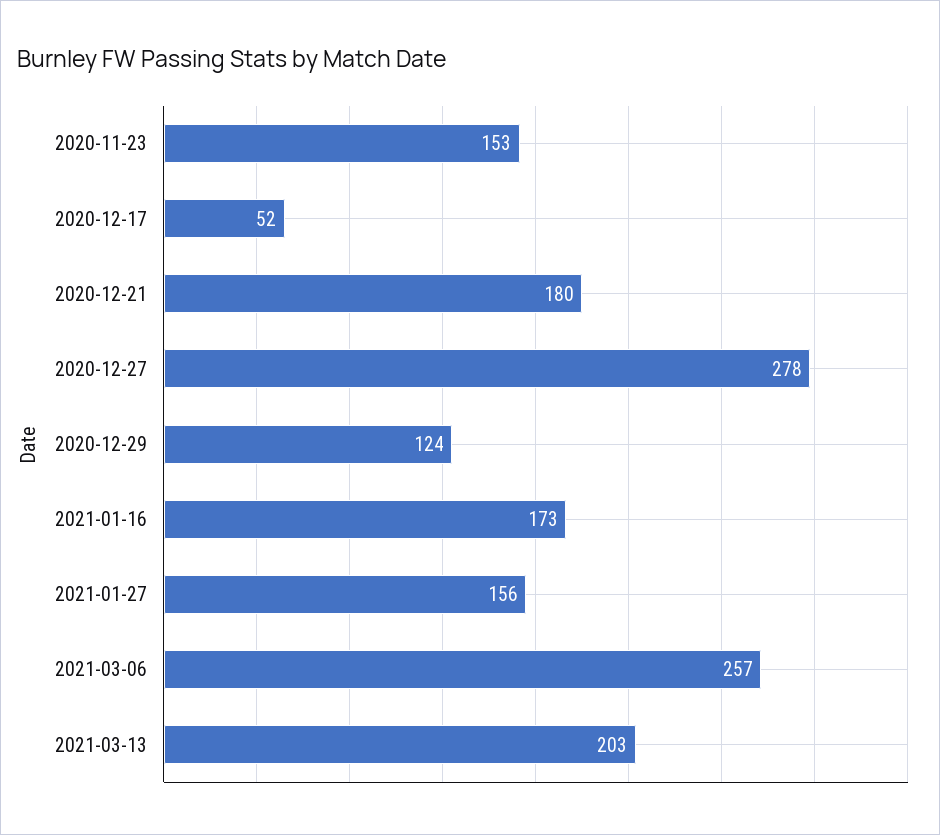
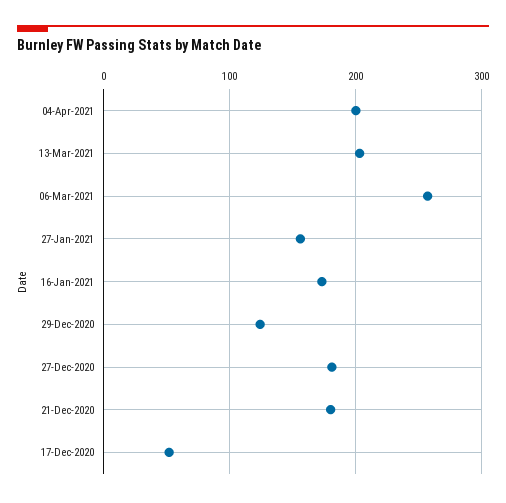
2020-11-23: 153 -> none
2020-12-27: 278 -> 180
04-Apr-2021: none -> 200

